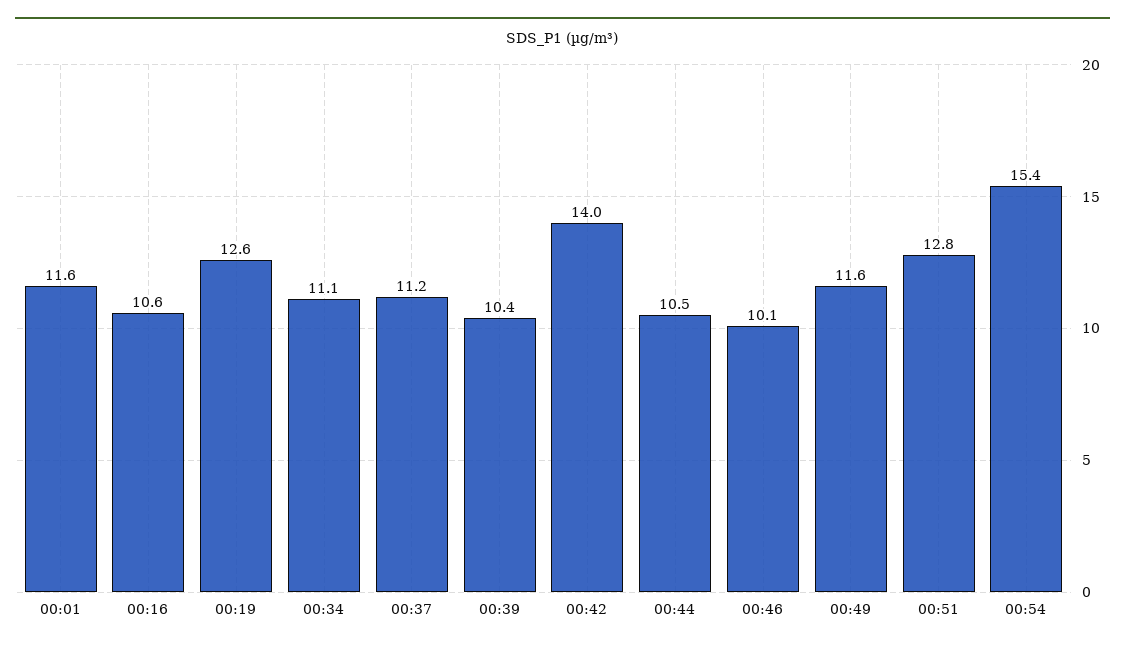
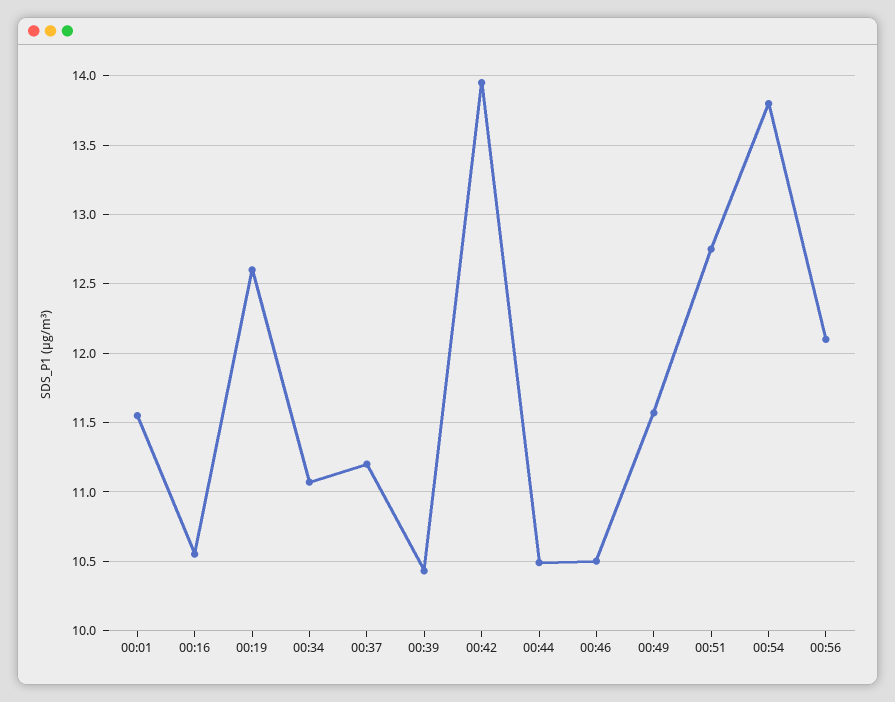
00:46: 10.1 -> 10.5
00:54: 15.4 -> 13.8
00:56: none -> 12.1

